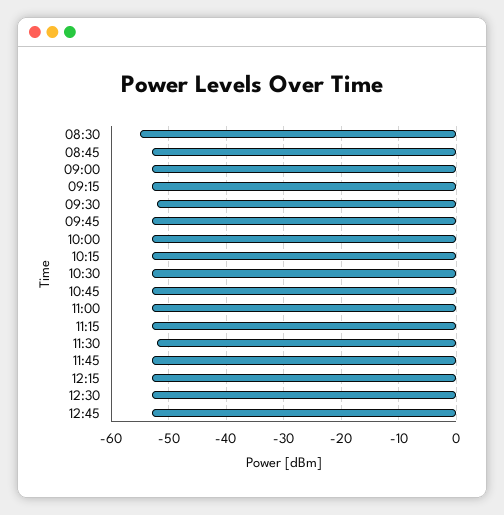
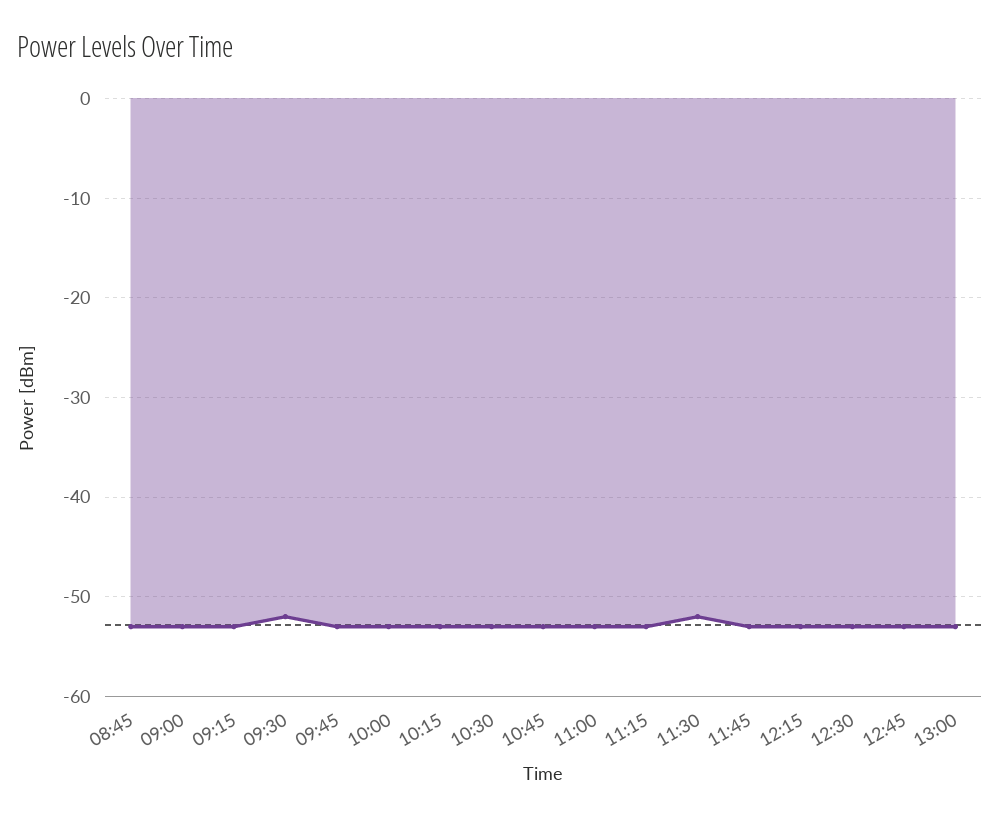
08:30: -55 -> none
13:00: none -> -53

